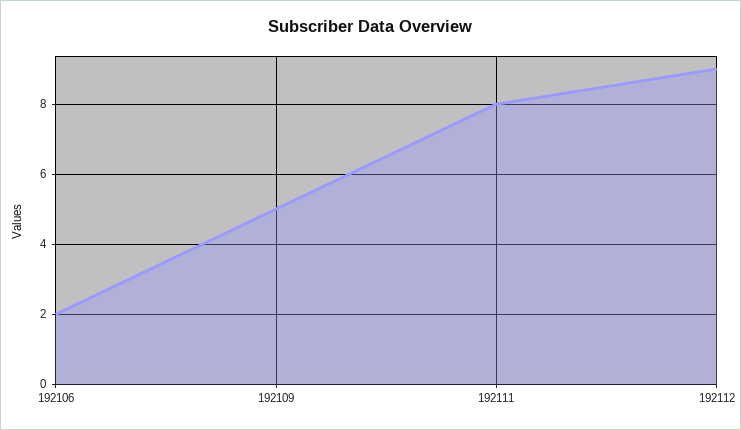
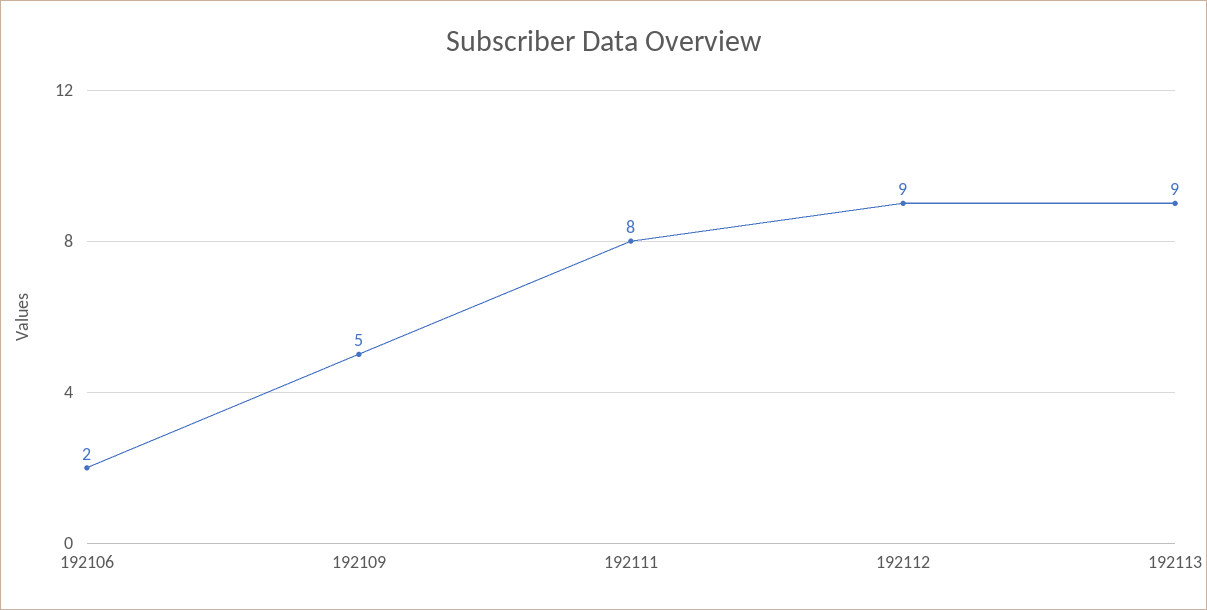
192113: none -> 9

